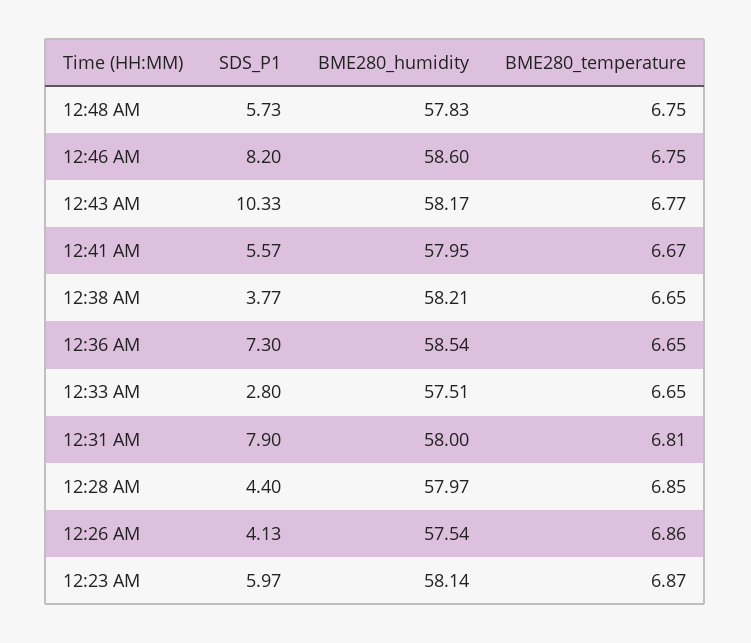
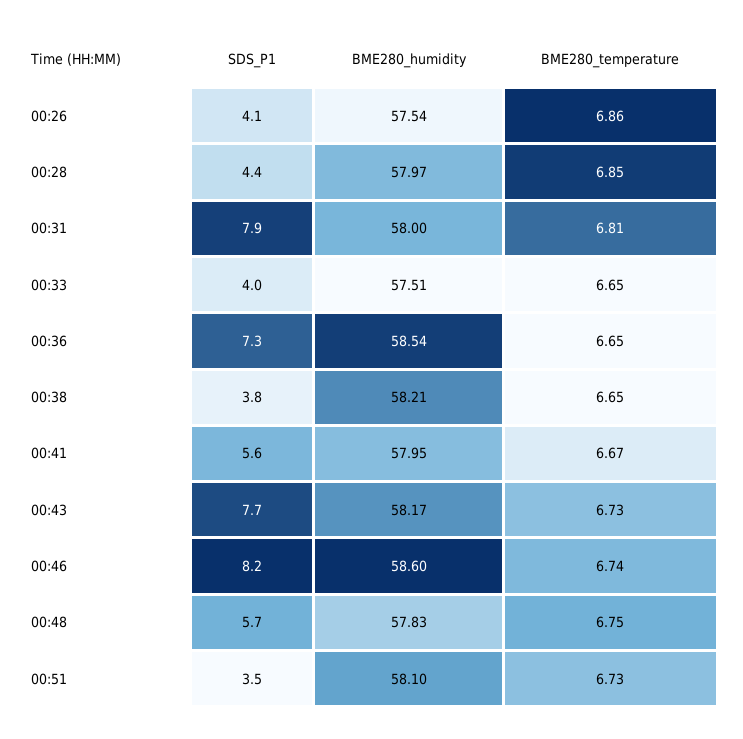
BME280_temperature, 12:46 AM: 6.75 -> 6.74
SDS_P1, 12:43 AM: 10.33 -> 7.7
BME280_temperature, 12:43 AM: 6.77 -> 6.73
SDS_P1, 12:33 AM: 2.8 -> 4
SDS_P1, 12:23 AM: 5.97 -> none
BME280_humidity, 12:23 AM: 58.14 -> none
BME280_temperature, 12:23 AM: 6.87 -> none
SDS_P1, 00:51: none -> 3.5
BME280_humidity, 00:51: none -> 58.1
BME280_temperature, 00:51: none -> 6.73

